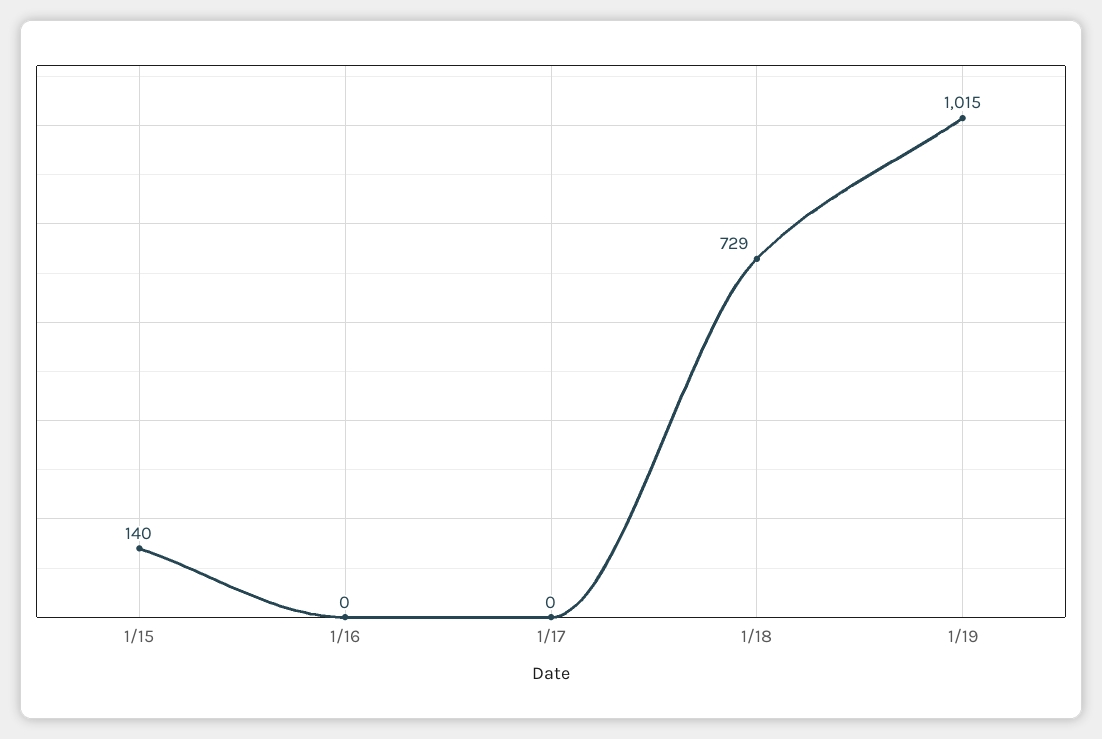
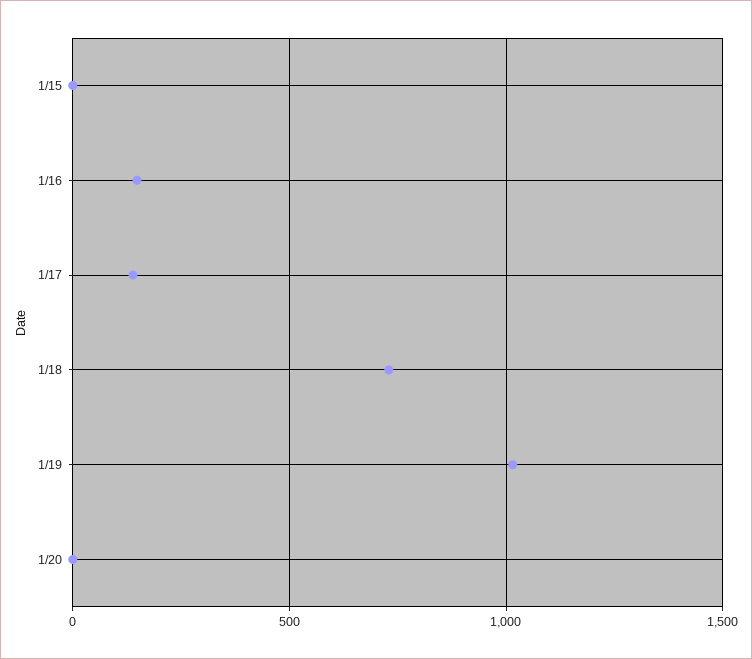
1/15: 140 -> 0
1/16: 0 -> 150
1/17: 0 -> 150
1/20: none -> 0

